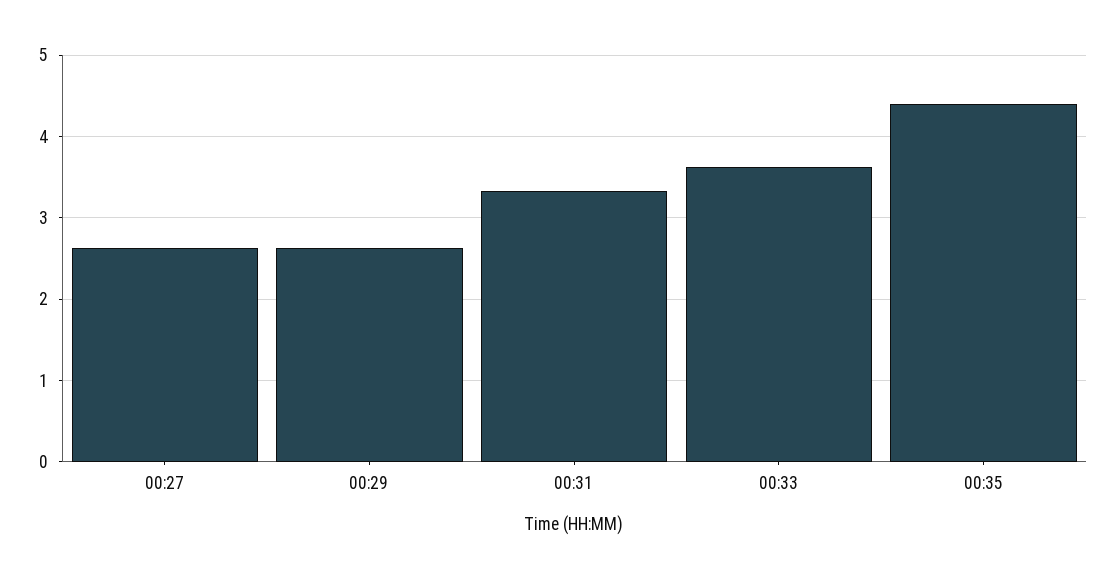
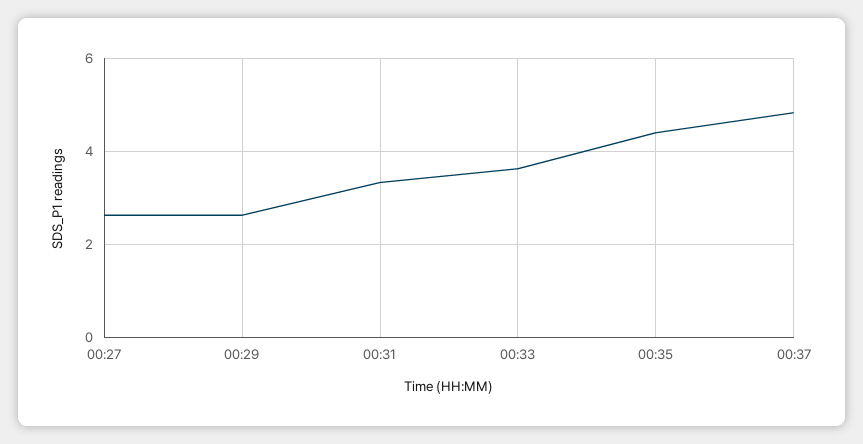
00:37: none -> 4.8

